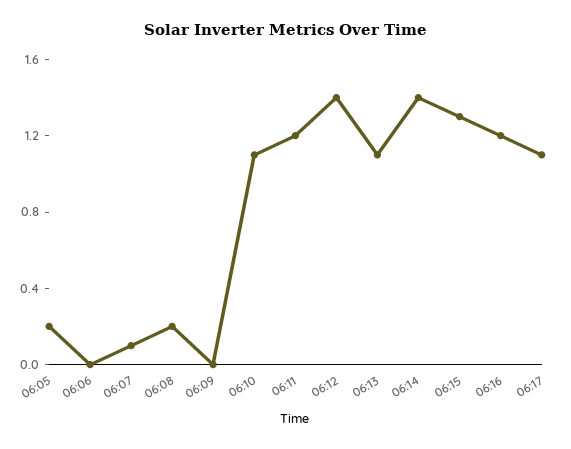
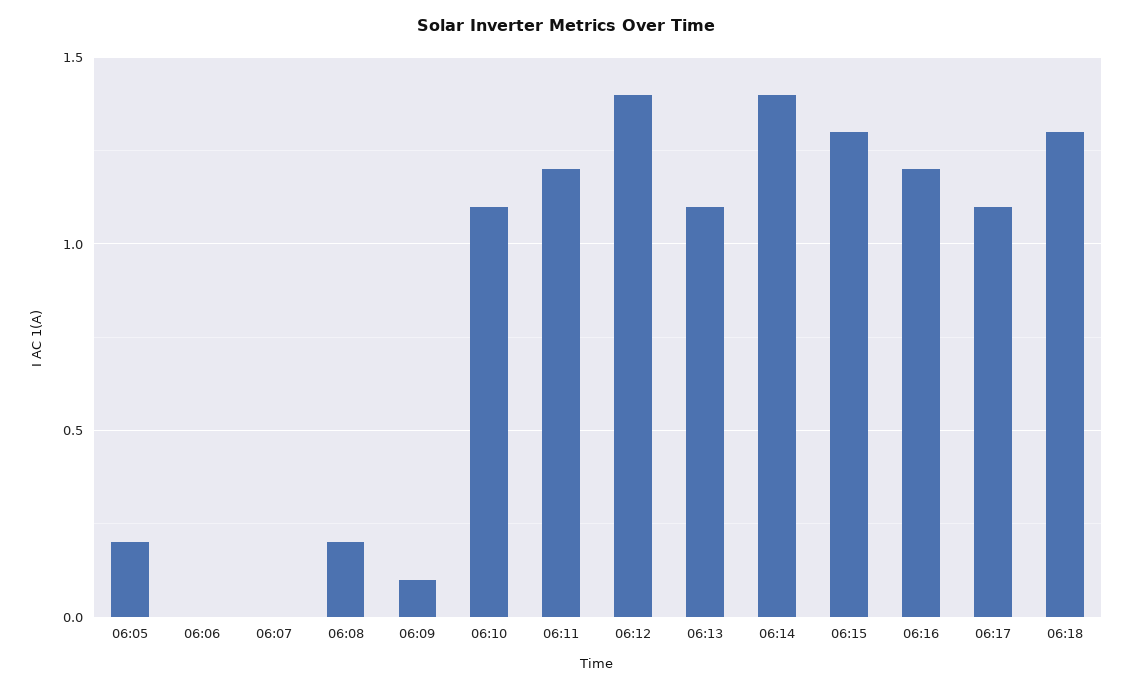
06:07: 0.1 -> 0
06:09: 0 -> 0.1
06:18: none -> 1.3

